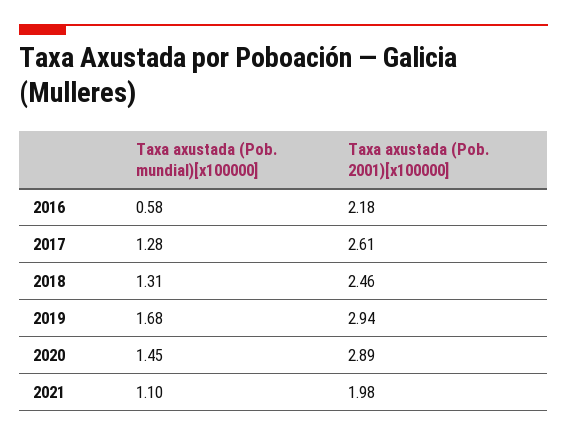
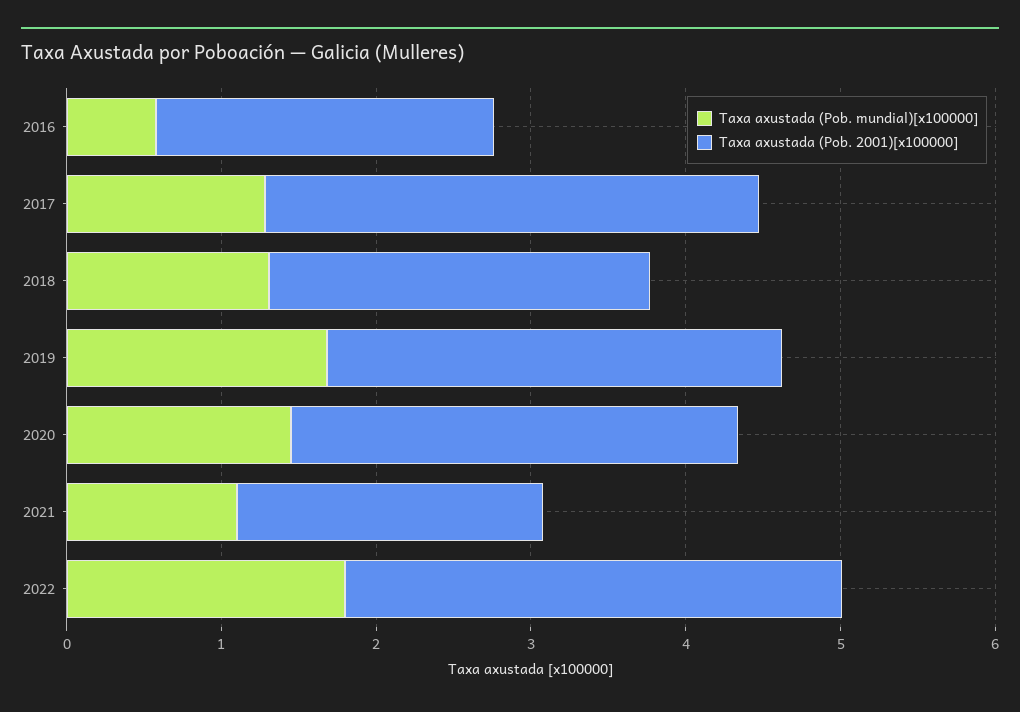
Taxa axustada (Pob. 2001)[x100000], 2017: 2.61 -> 3.2
Taxa axustada (Pob. mundial)[x100000], 2022: none -> 1.8
Taxa axustada (Pob. 2001)[x100000], 2022: none -> 3.2

